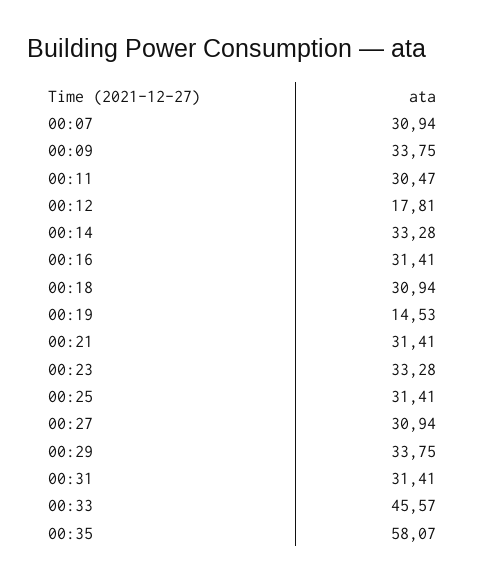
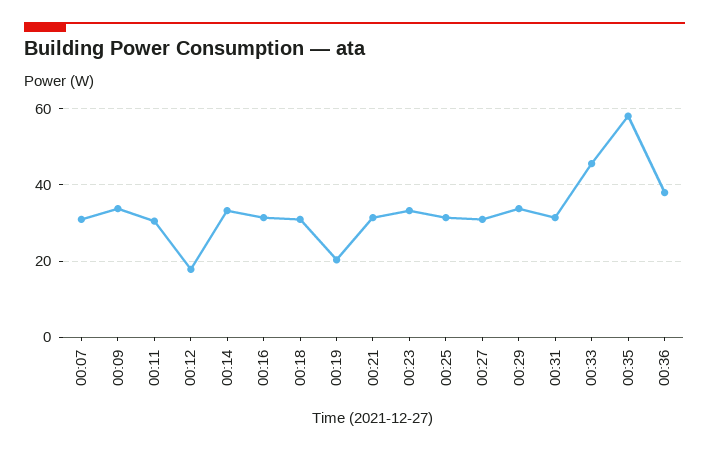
00:19: 14.53 -> 20
00:36: none -> 38

